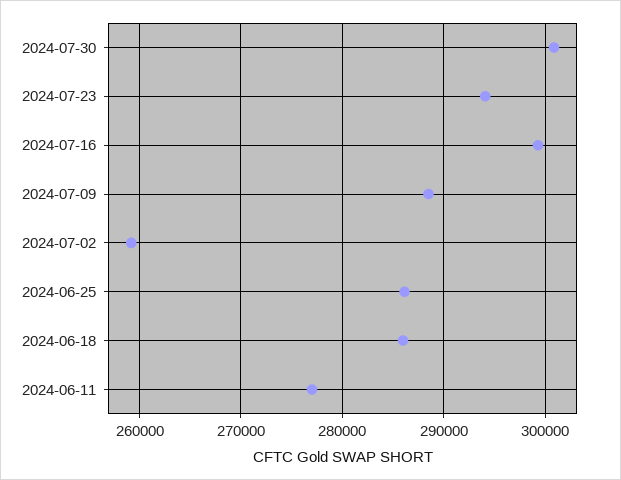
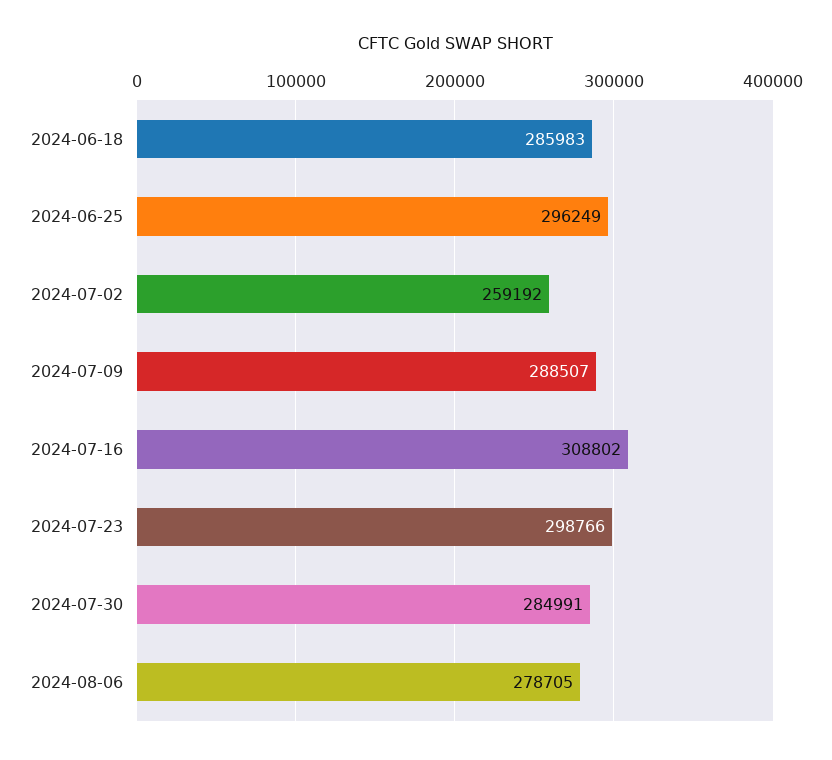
2024-07-30: 301000 -> 284991
2024-07-23: 294000 -> 298766
2024-07-16: 299000 -> 308802
2024-06-25: 286000 -> 296249
2024-06-11: 277000 -> none
2024-08-06: none -> 278705

